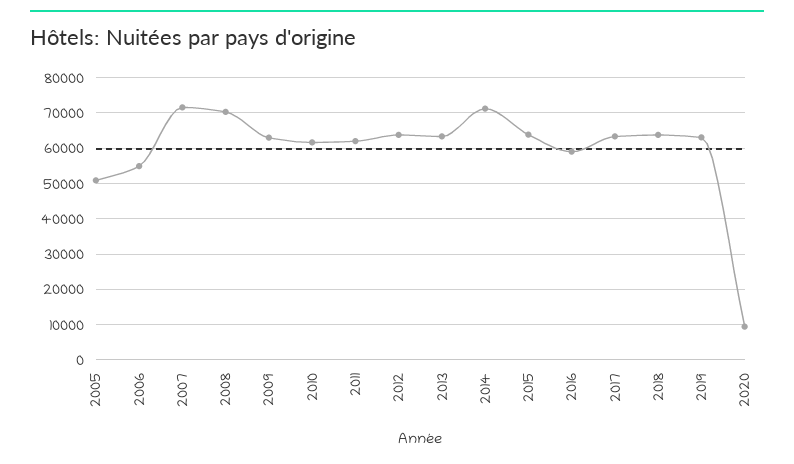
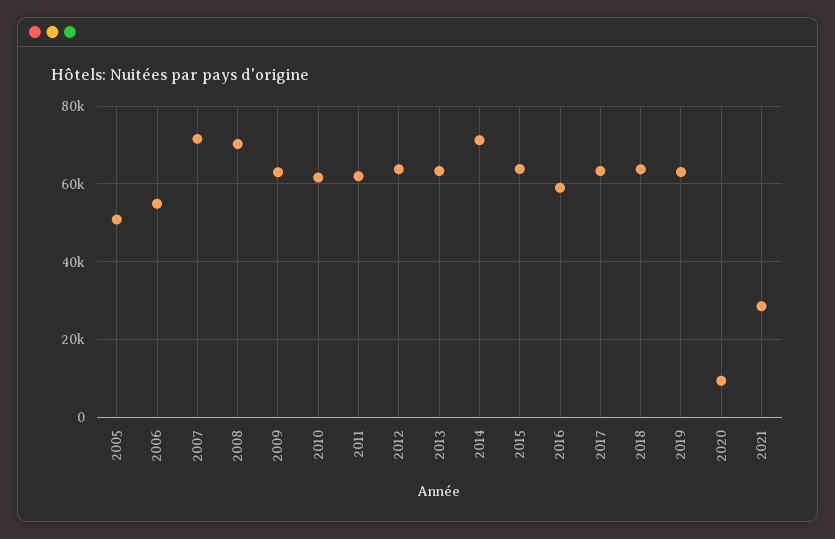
2021: none -> 28000

